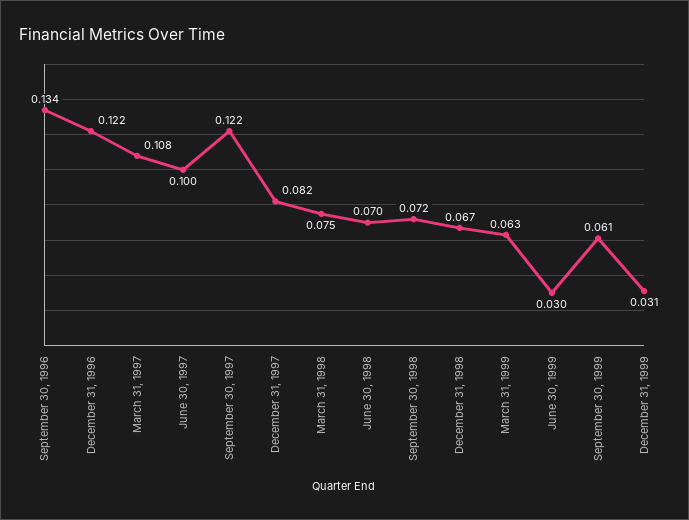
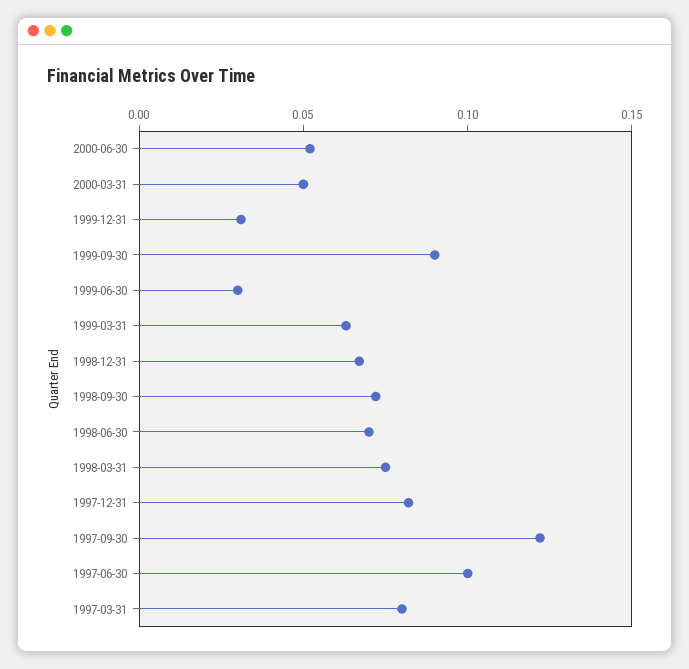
September 30, 1996: 0.134 -> none
December 31, 1996: 0.122 -> none
March 31, 1997: 0.108 -> 0.08
September 30, 1999: 0.061 -> 0.09
2000-06-30: none -> 0.05
2000-03-31: none -> 0.05

